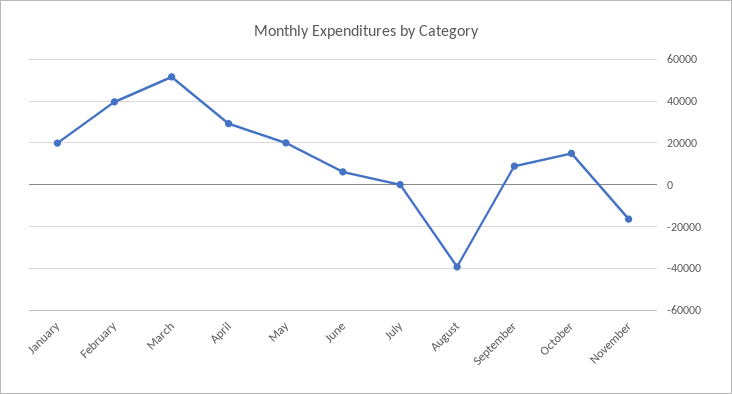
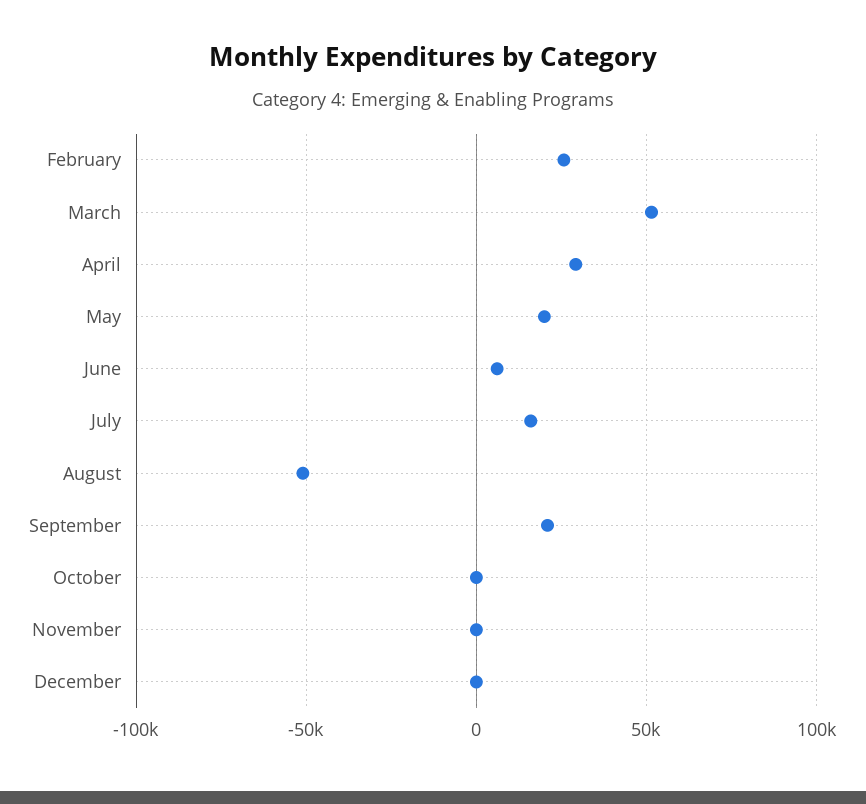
January: 20000 -> none
February: 40000 -> 25000
July: 0 -> 15000
August: -40000 -> -50000
September: 10000 -> 20000
October: 15000 -> 0
November: -15000 -> 0
December: none -> 0

